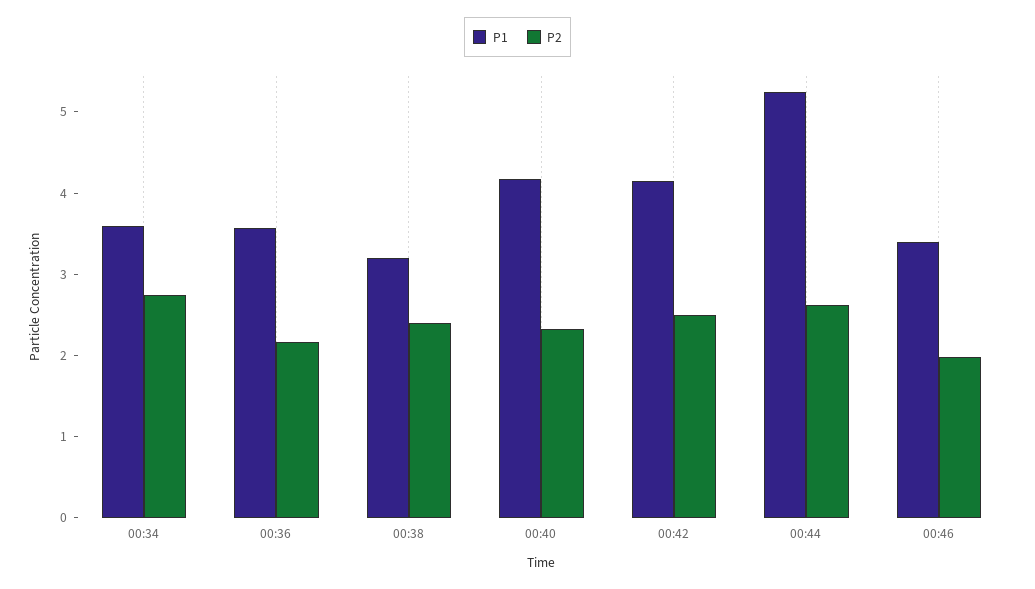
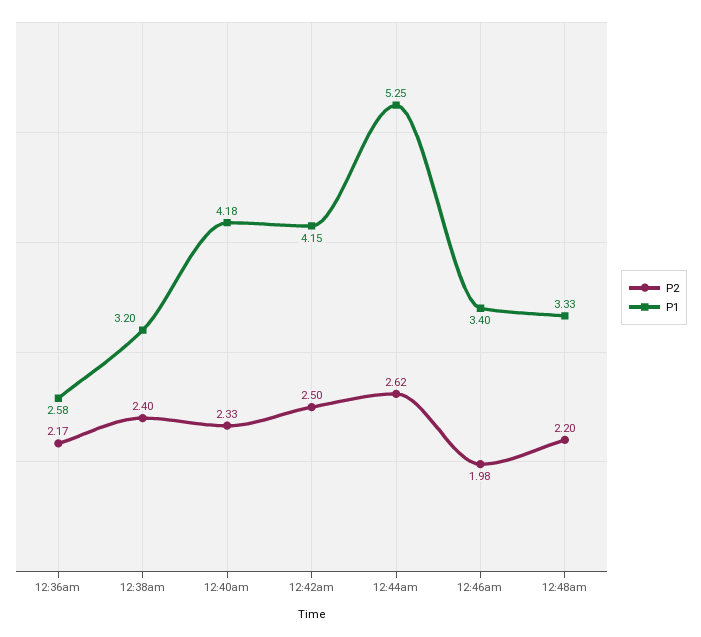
P1, 00:34: 3.6 -> none
P2, 00:34: 2.8 -> none
P1, 00:36: 3.6 -> 2.58
P2, 12:48am: none -> 2.2
P1, 12:48am: none -> 3.33

